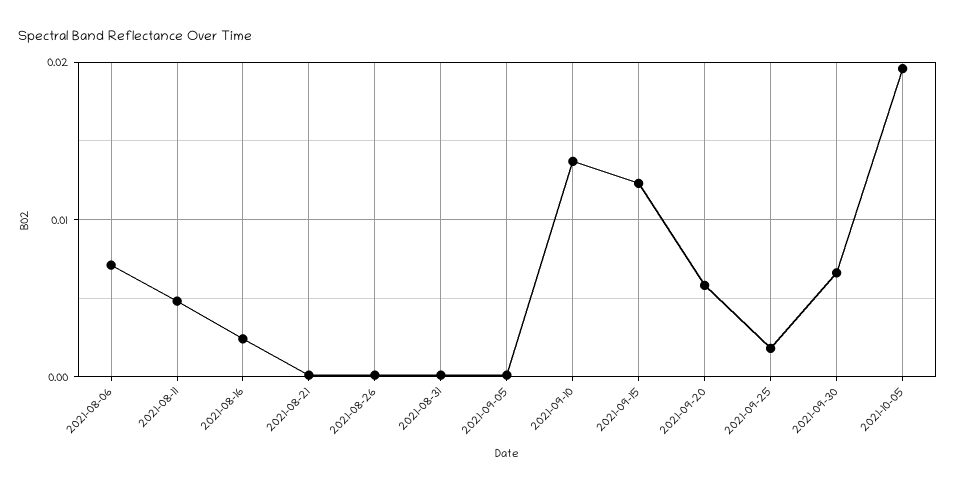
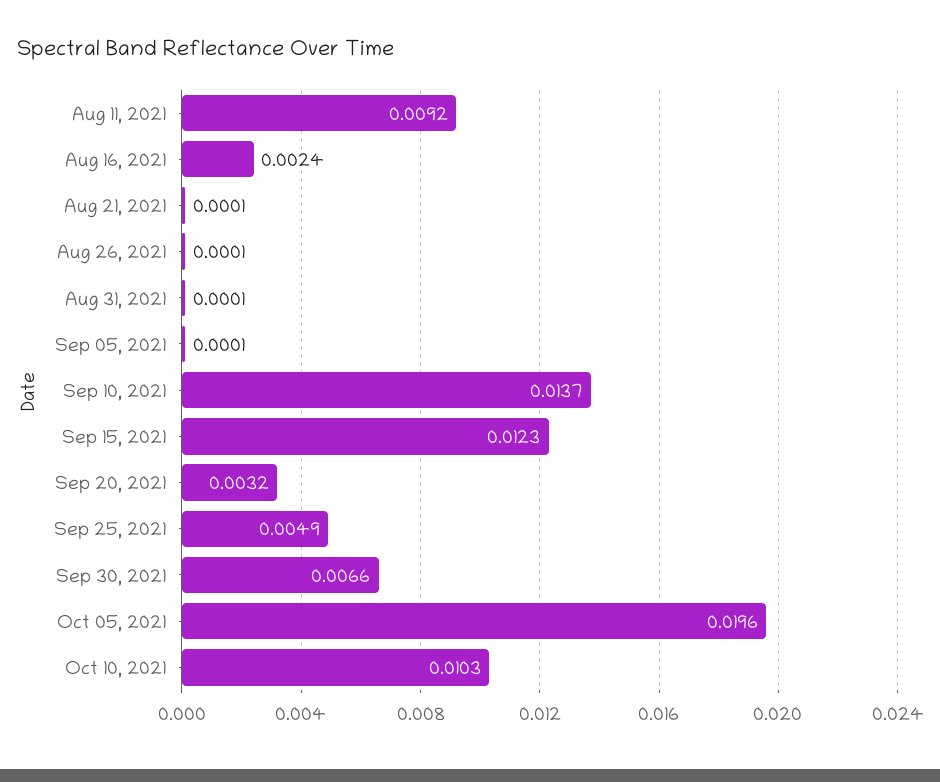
2021-08-06: 0.007 -> none
2021-08-11: 0.005 -> 0.0092
2021-09-20: 0.006 -> 0.0032
2021-09-25: 0.002 -> 0.0049
Oct 10, 2021: none -> 0.0103

